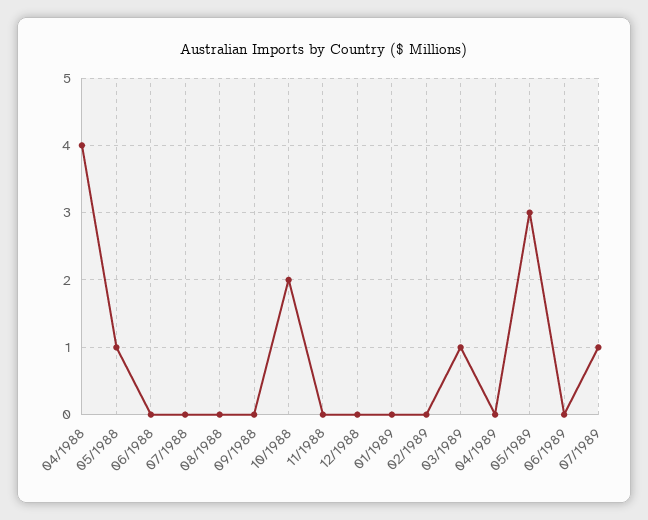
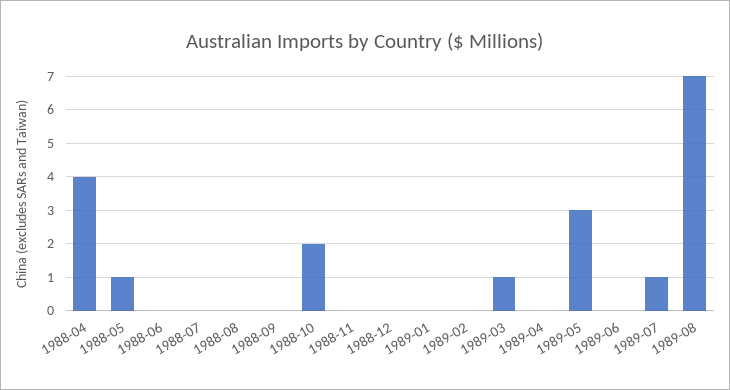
1989-08: none -> 7

